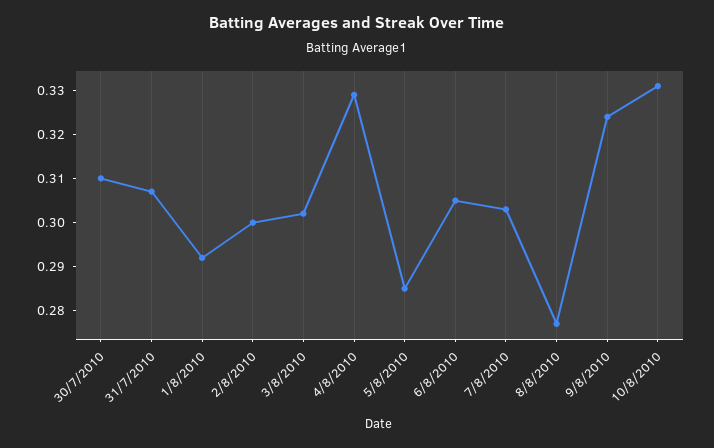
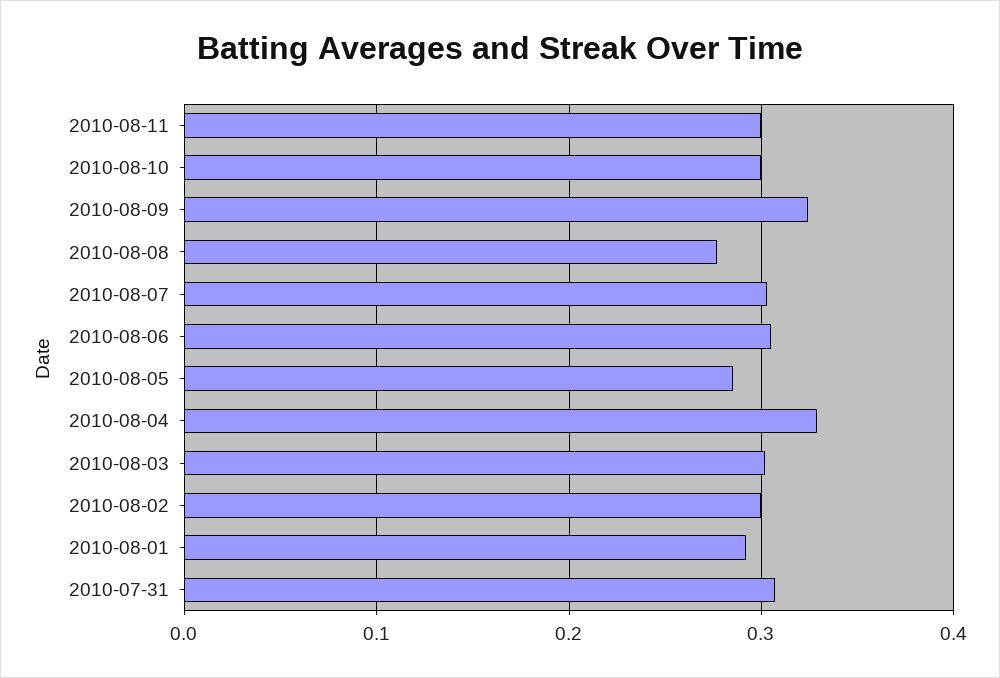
30/7/2010: 0.31 -> none
10/8/2010: 0.33 -> 0.3
2010-08-11: none -> 0.3

